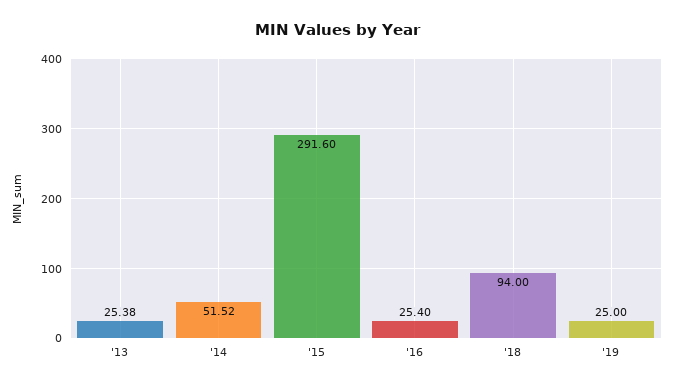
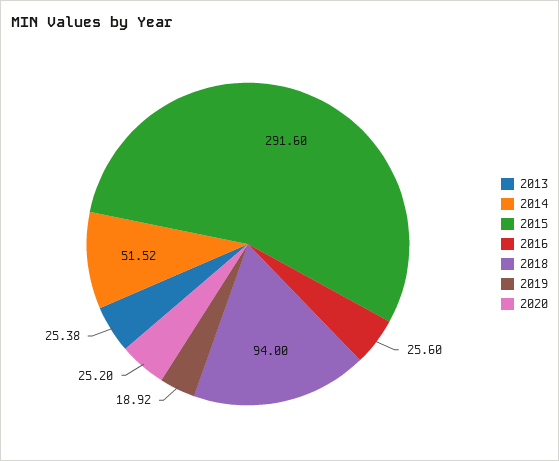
'16: 25.4 -> 25.6
'19: 25 -> 18.92
2020: none -> 25.2

